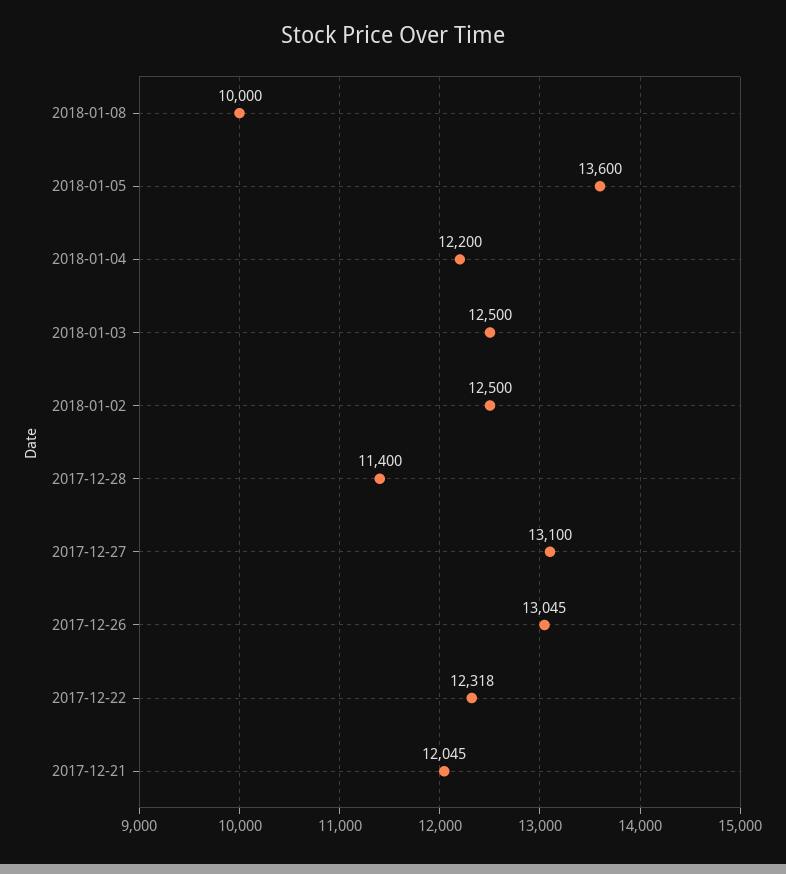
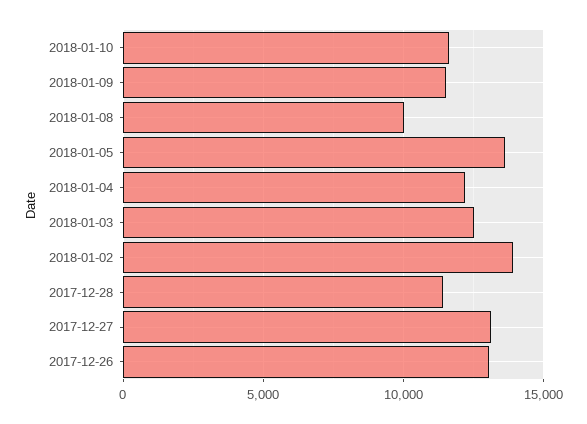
2018-01-02: 12500 -> 14000
2017-12-22: 12318 -> none
2017-12-21: 12045 -> none
2018-01-10: none -> 11500
2018-01-09: none -> 11500

